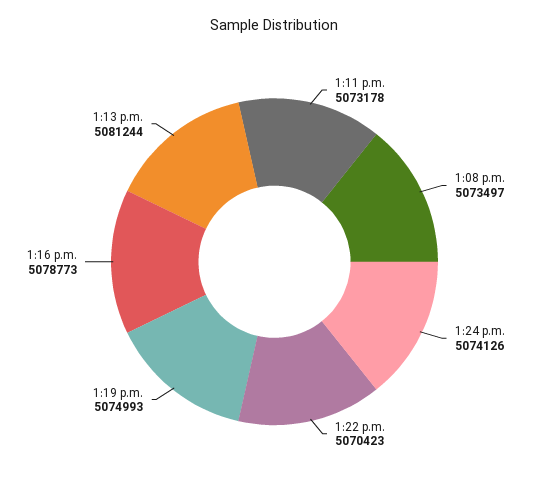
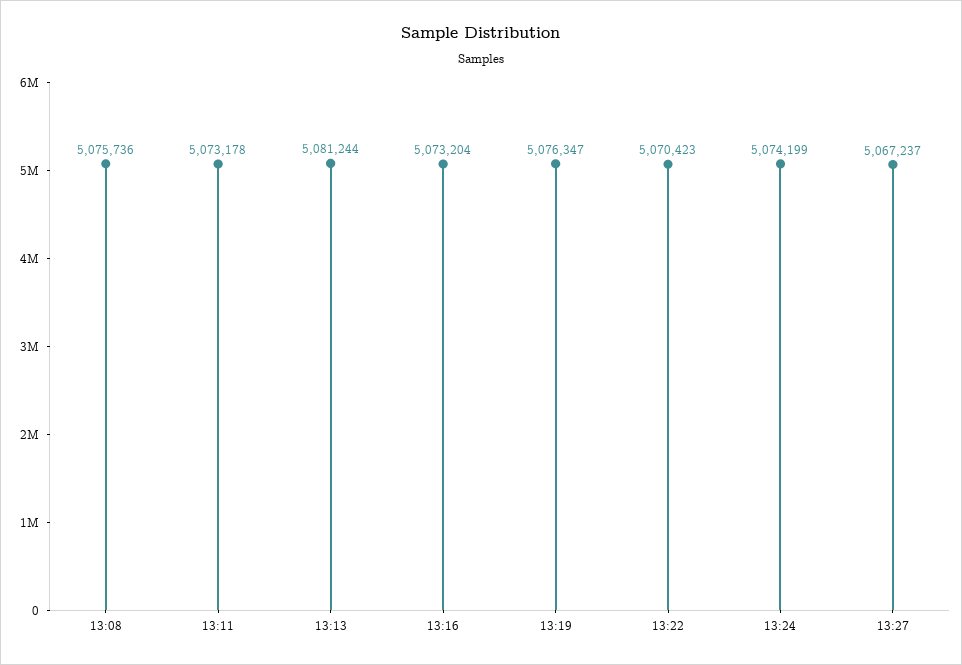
1:08 p.m.: 5073497 -> 5075736
1:24 p.m.: 5074126 -> 5074199
1:19 p.m.: 5074993 -> 5076347
1:16 p.m.: 5078773 -> 5073204
13:27: none -> 5067237

